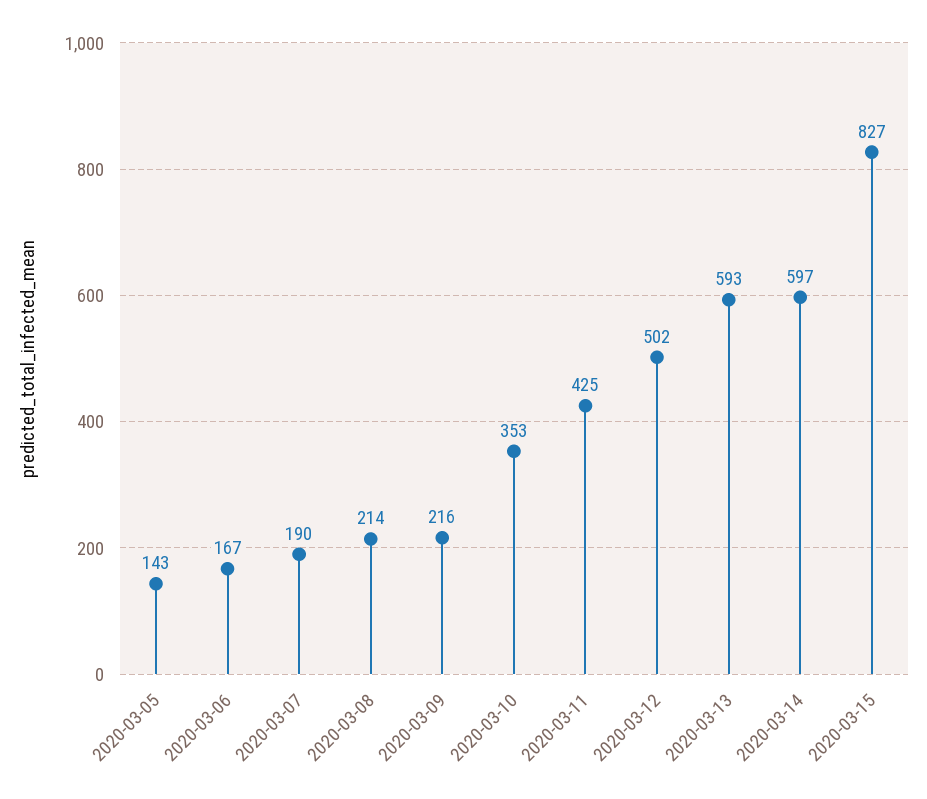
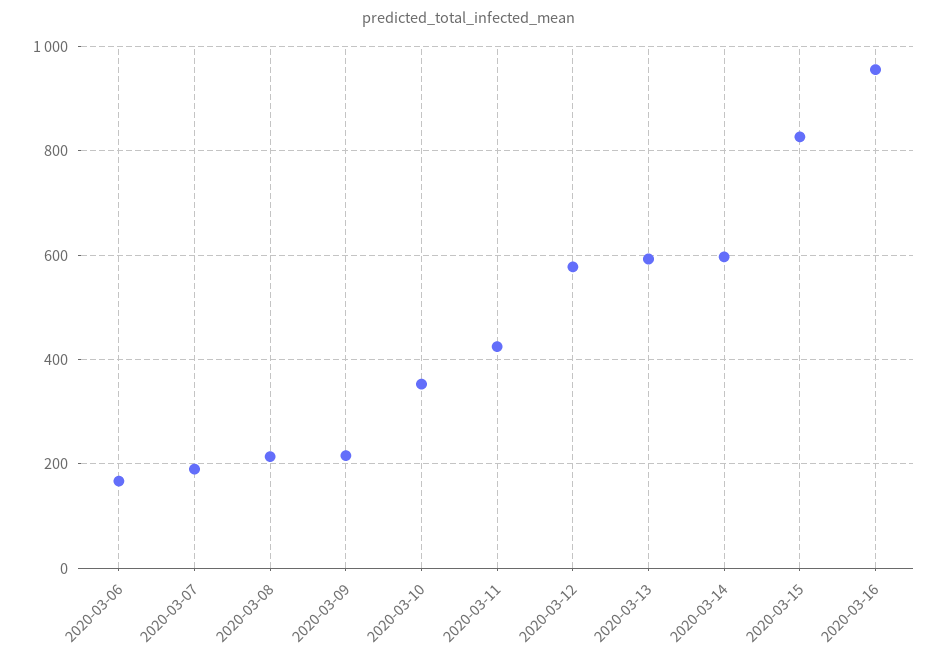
2020-03-05: 143 -> none
2020-03-12: 502 -> 580
2020-03-16: none -> 960

